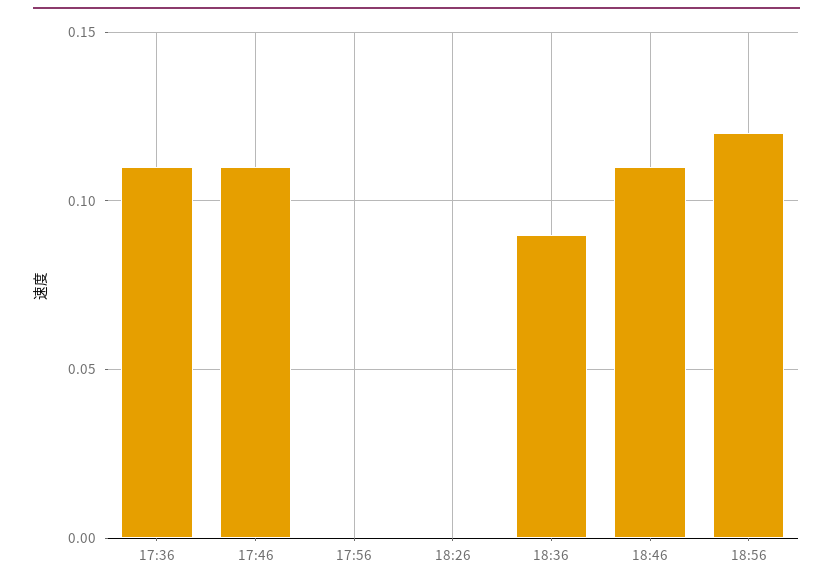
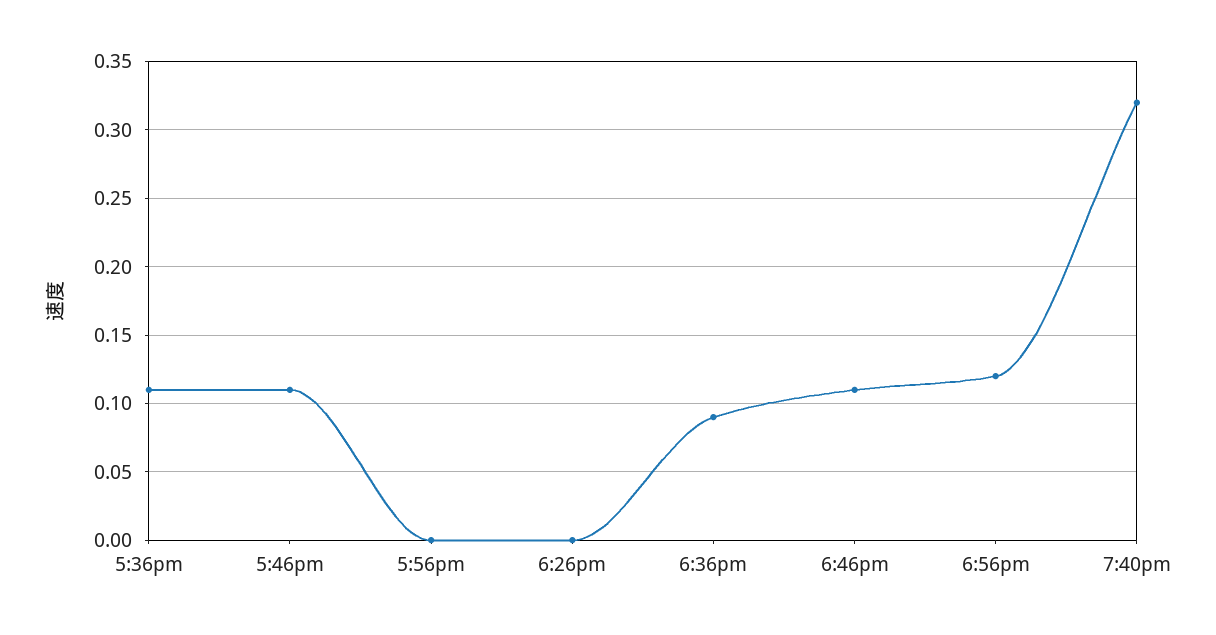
7:40pm: none -> 0.32

